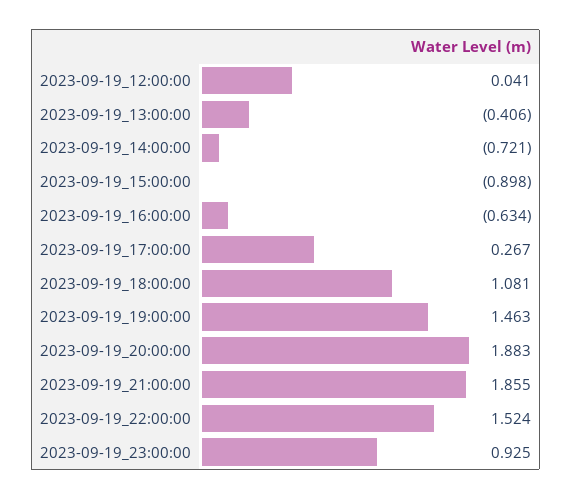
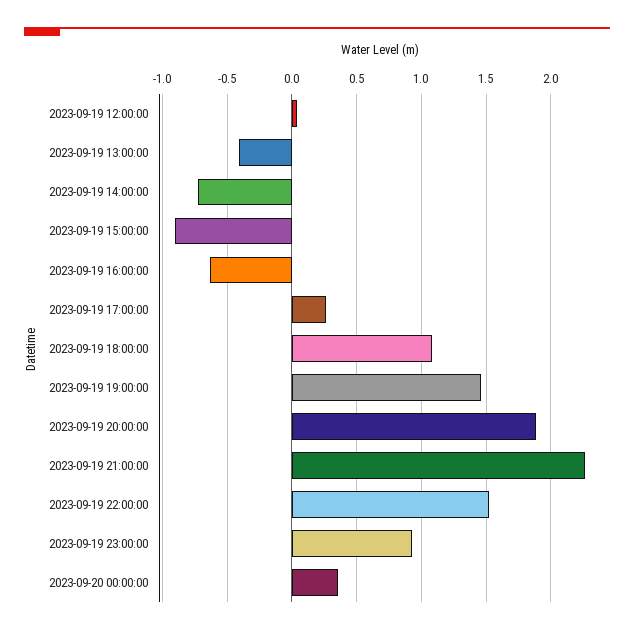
2023-09-19_21:00:00: 1.855 -> 2.25
2023-09-20 00:00:00: none -> 0.35

